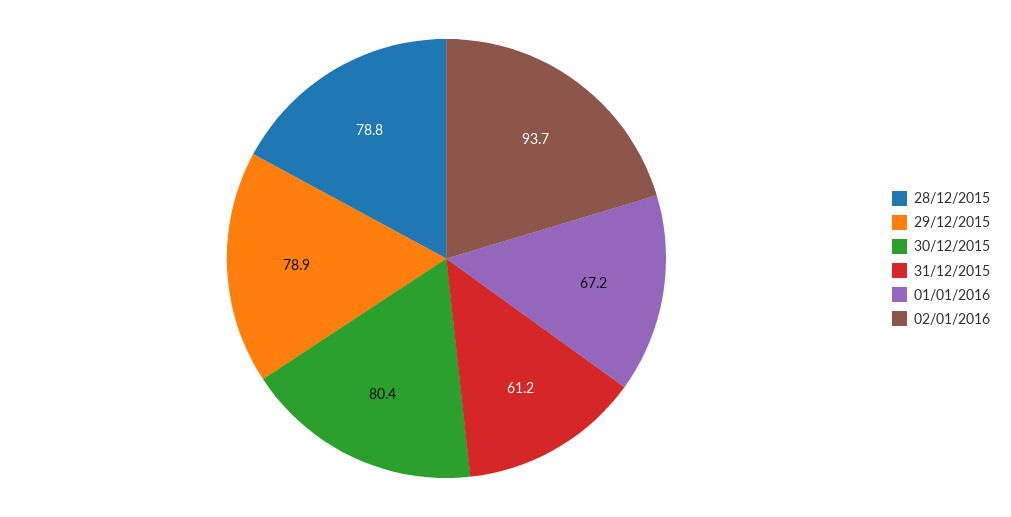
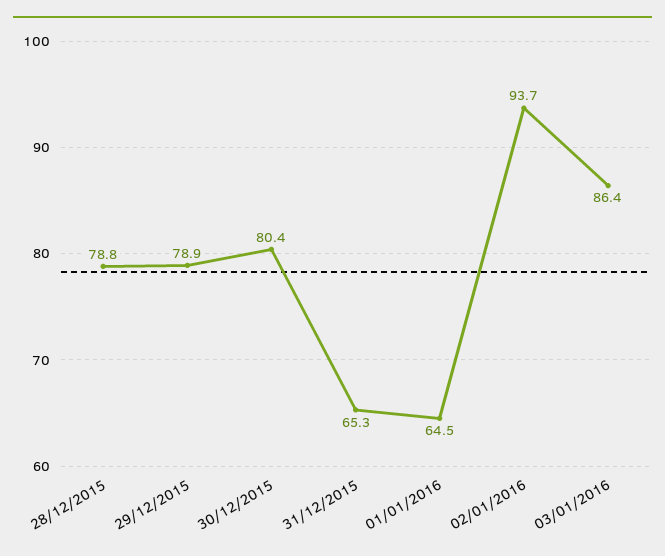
31/12/2015: 61.2 -> 65.3
01/01/2016: 67.2 -> 64.5
03/01/2016: none -> 86.4

